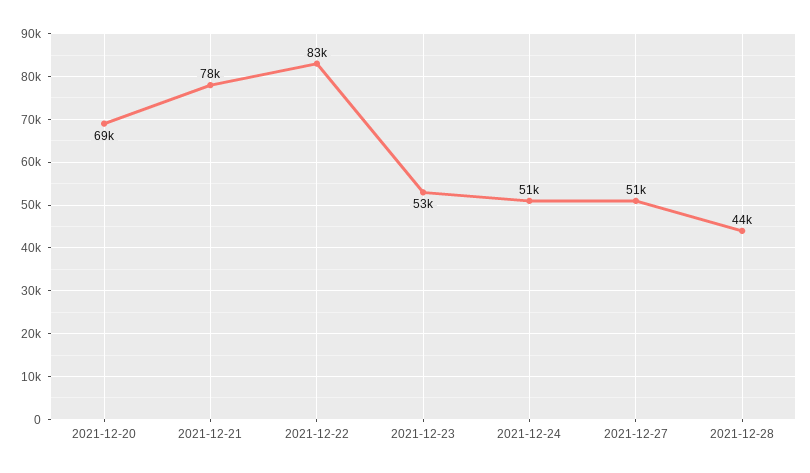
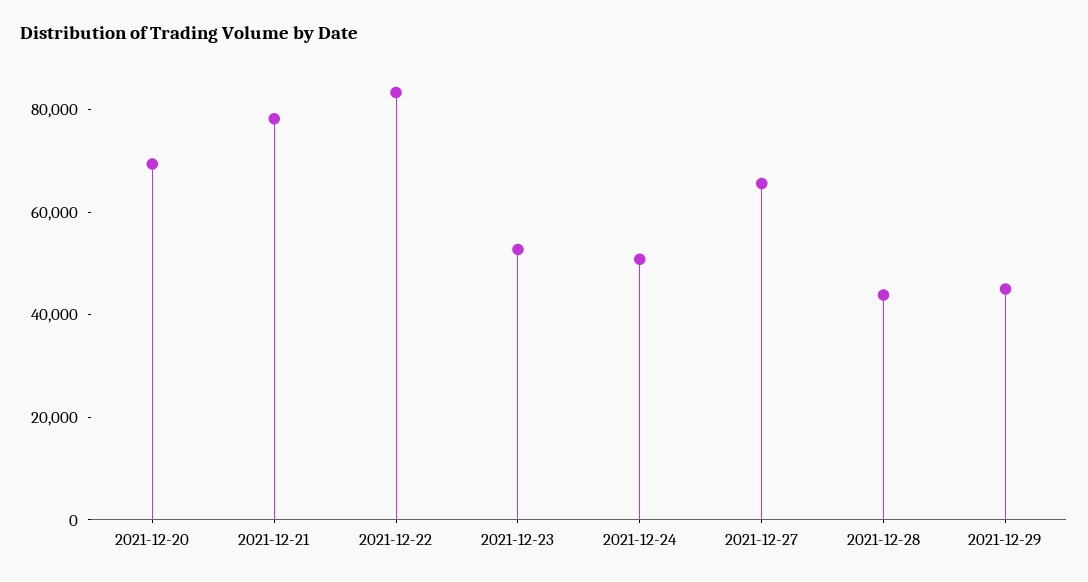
2021-12-27: 51000 -> 65000
2021-12-29: none -> 45000

